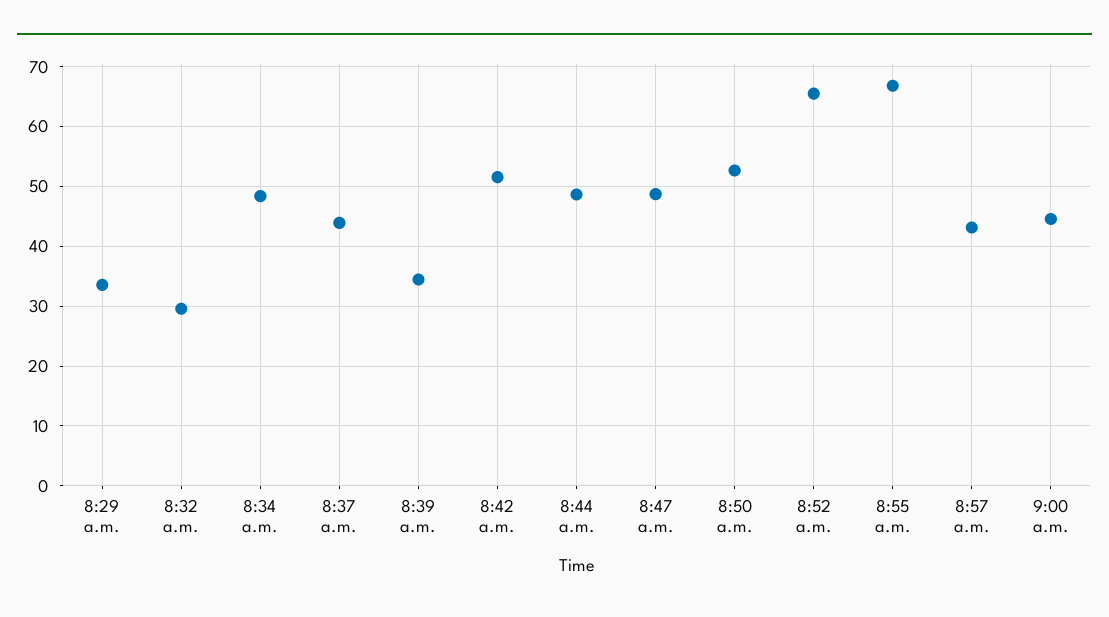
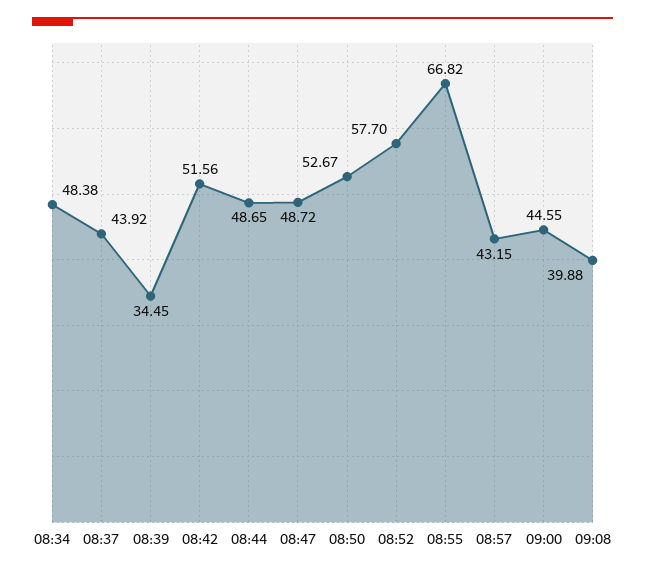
8:29 a.m.: 34 -> none
8:32 a.m.: 30 -> none
8:52 a.m.: 66 -> 57.7
09:08: none -> 39.88

